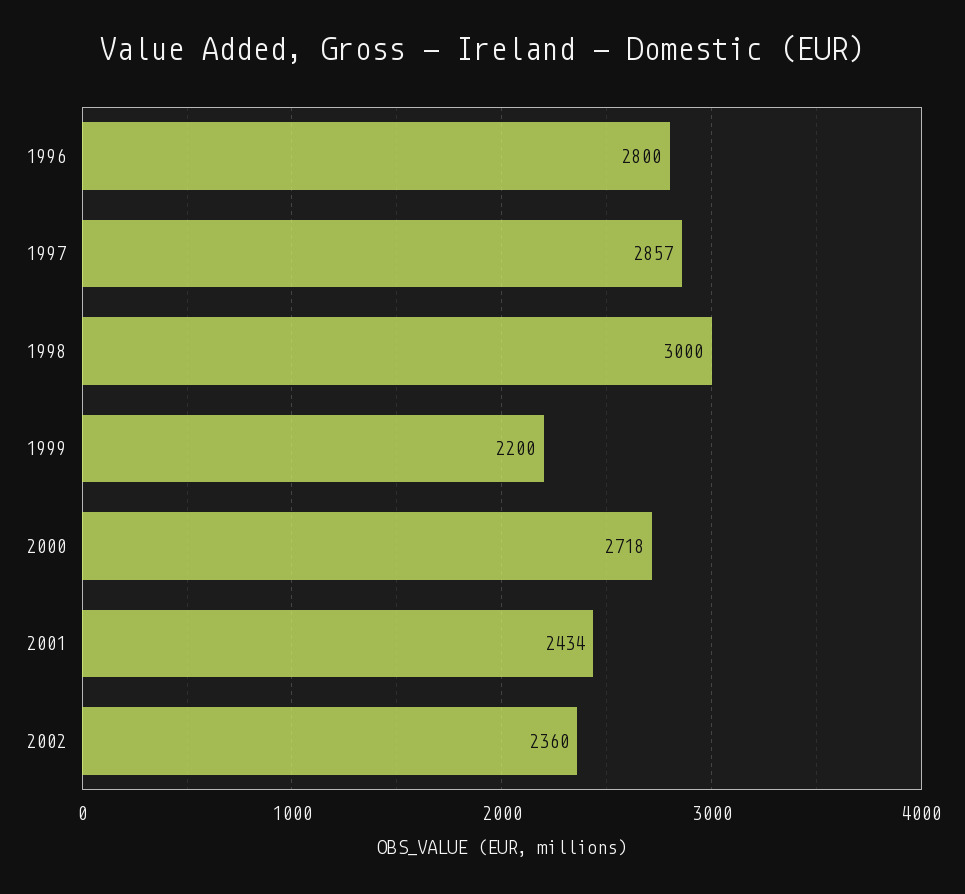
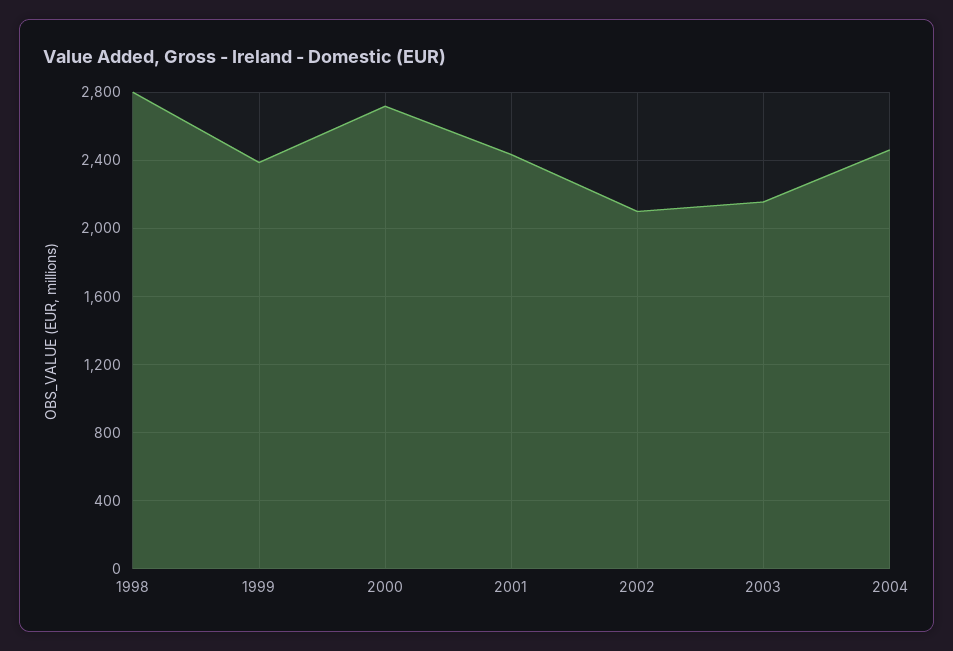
1996: 2800 -> none
1997: 2857 -> none
1998: 3000 -> 2800
1999: 2200 -> 2400
2002: 2360 -> 2100
2003: none -> 2150
2004: none -> 2450

